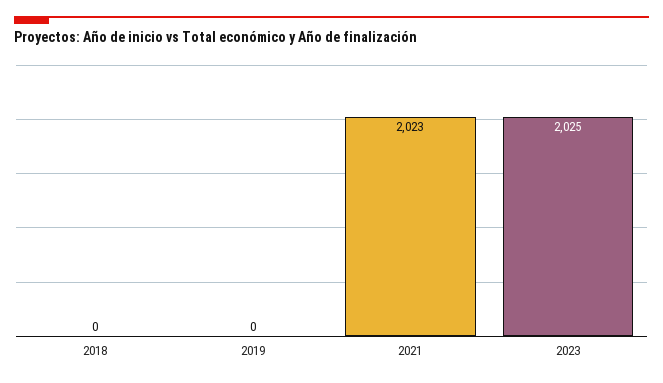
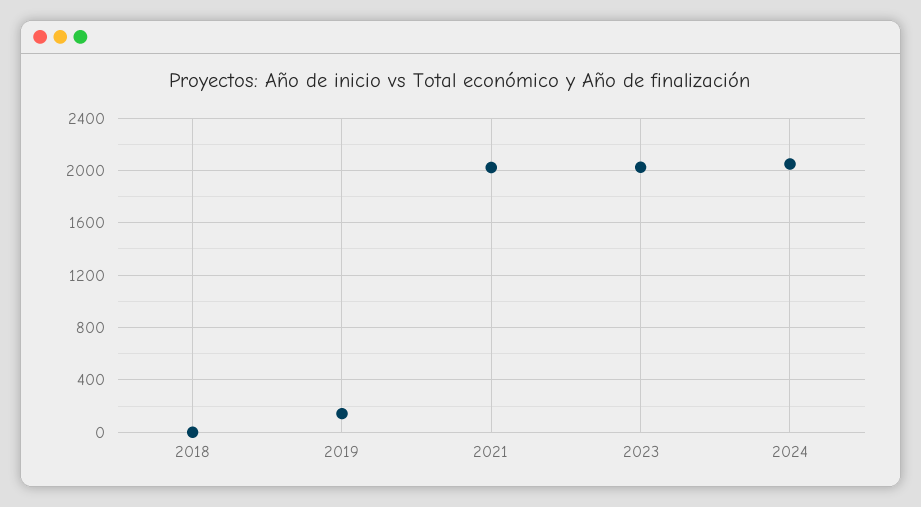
2019: 0 -> 150
2024: none -> 2050

